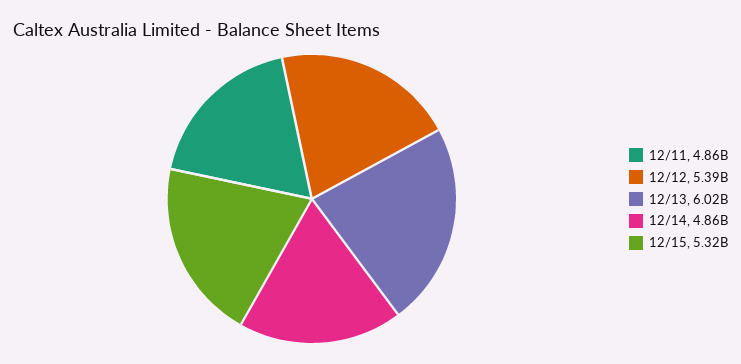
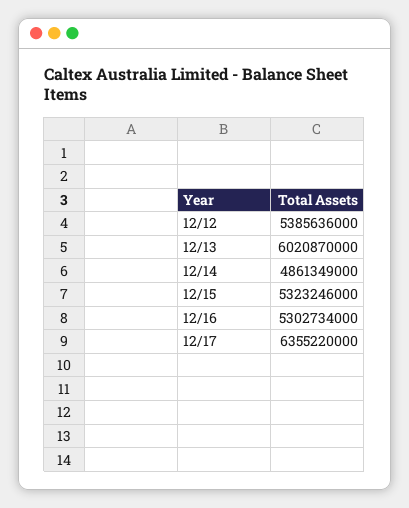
12/11: 4860000000 -> none
12/16: none -> 5302734000
12/17: none -> 6355220000

